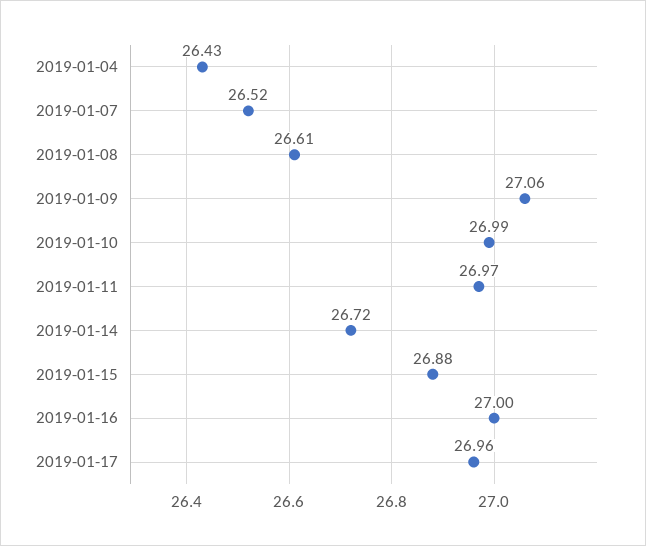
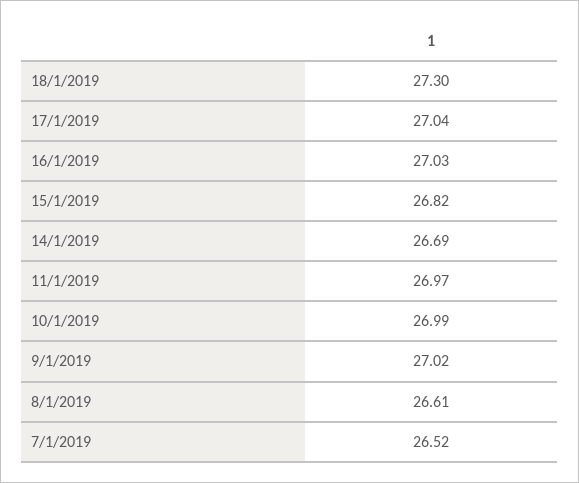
2019-01-04: 26.43 -> none
2019-01-09: 27.06 -> 27.02
2019-01-14: 26.72 -> 26.69
2019-01-15: 26.88 -> 26.82
2019-01-16: 27 -> 27.03
2019-01-17: 26.96 -> 27.04
18/1/2019: none -> 27.3

